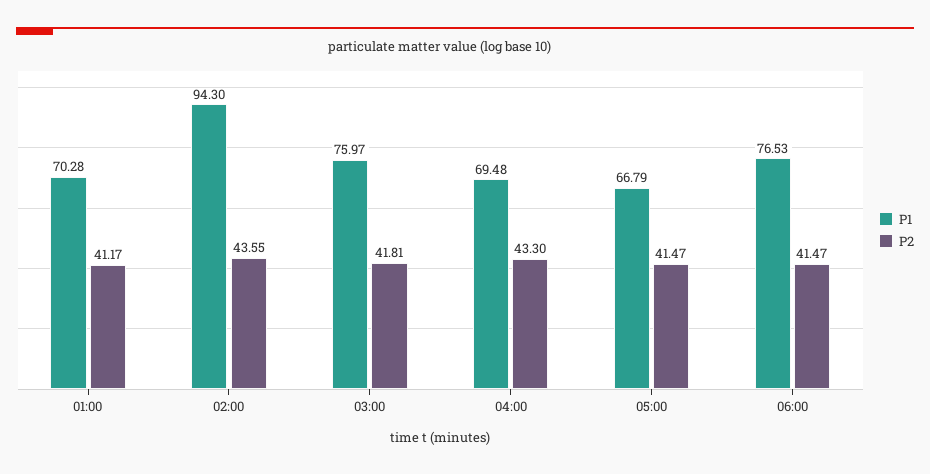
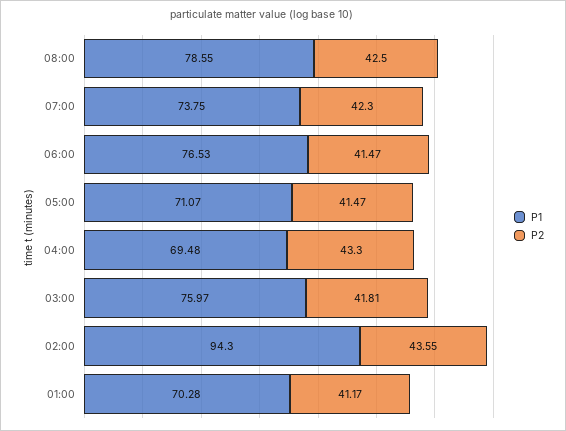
P1, 05:00: 66.79 -> 71.07
P1, 08:00: none -> 78.55
P2, 08:00: none -> 42.5
P1, 07:00: none -> 73.75
P2, 07:00: none -> 42.3

